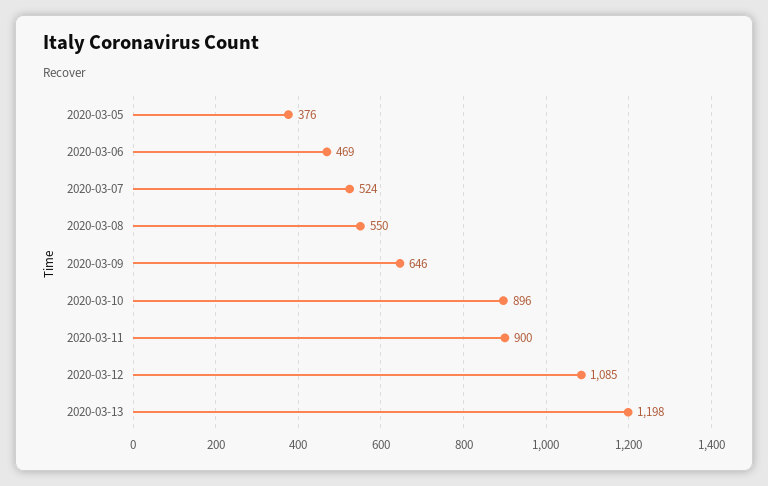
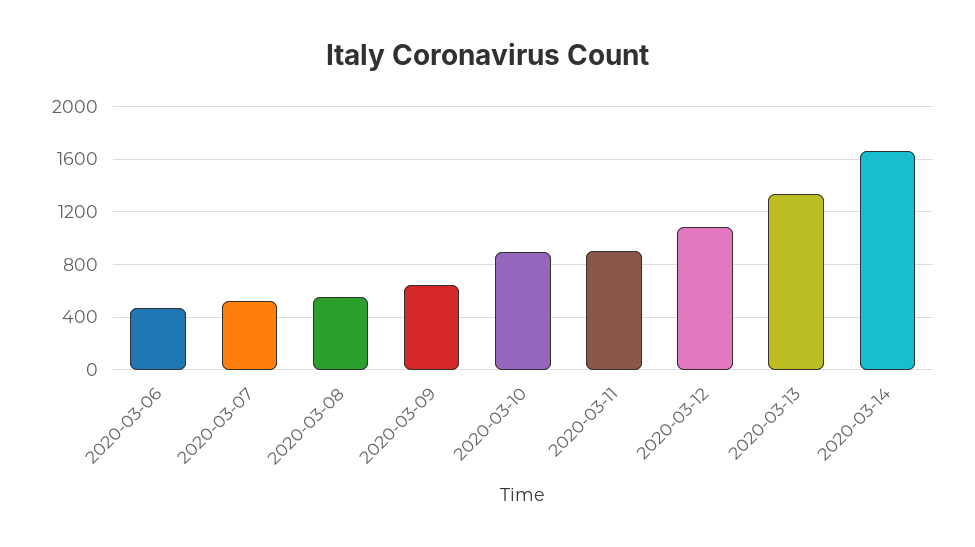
2020-03-05: 376 -> none
2020-03-13: 1198 -> 1350
2020-03-14: none -> 1650

